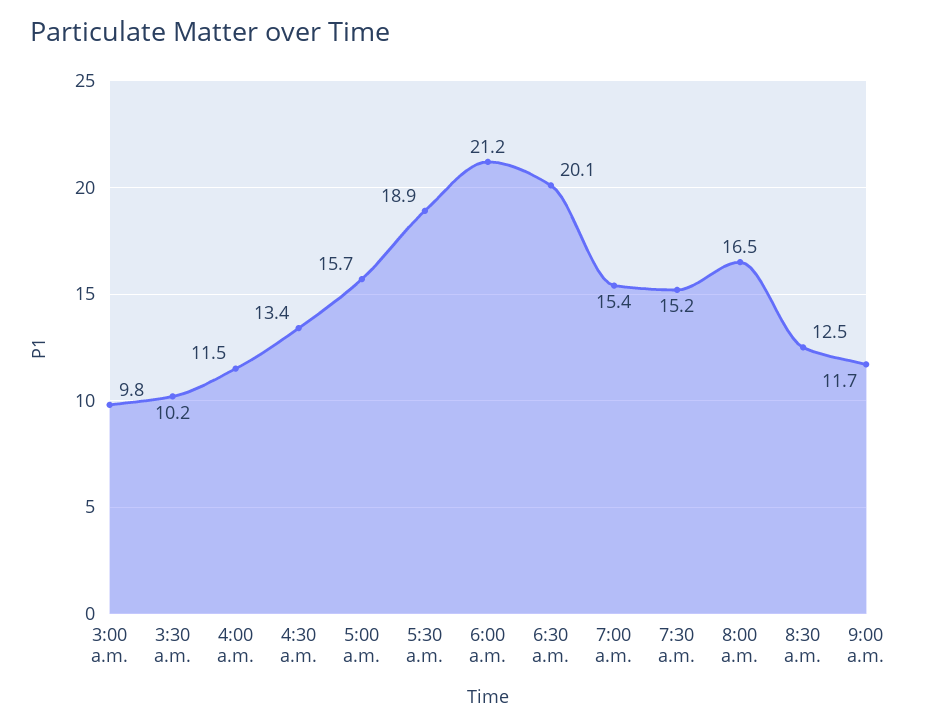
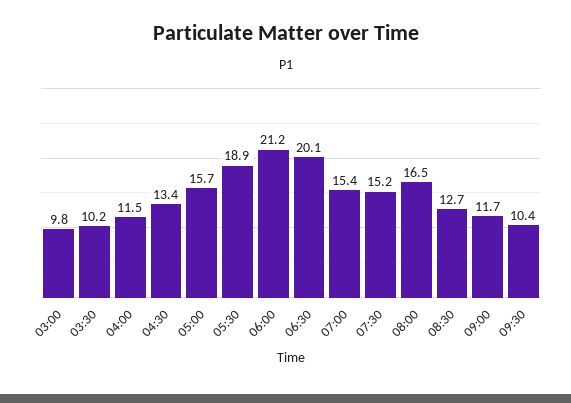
8:30 a.m.: 12.5 -> 12.7
09:30: none -> 10.4

